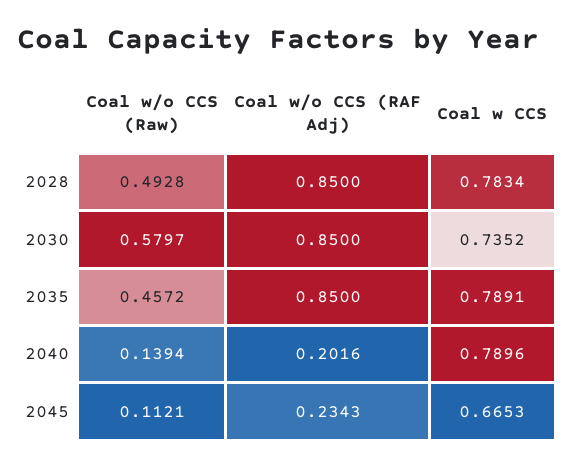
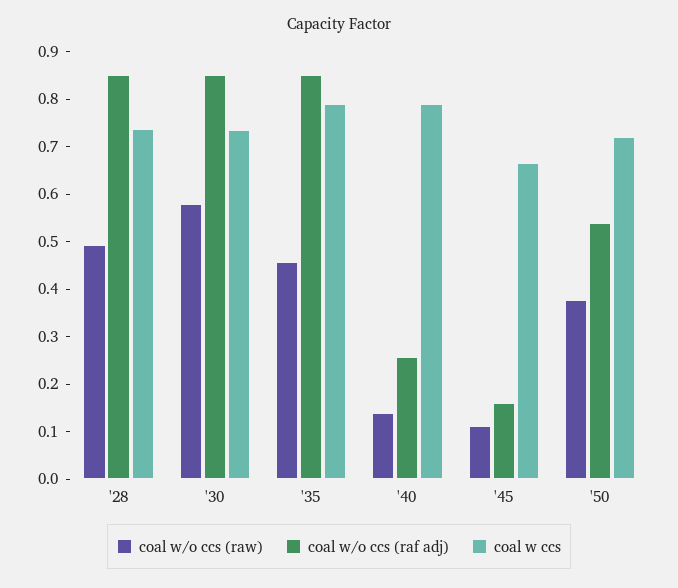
Coal w CCS, 2028: 0.7834 -> 0.74
Coal w/o CCS (RAF Adj), 2040: 0.2016 -> 0.26
Coal w/o CCS (RAF Adj), 2045: 0.2343 -> 0.16
Coal w/o CCS (Raw), '50: none -> 0.38
Coal w/o CCS (RAF Adj), '50: none -> 0.54
Coal w CCS, '50: none -> 0.72

